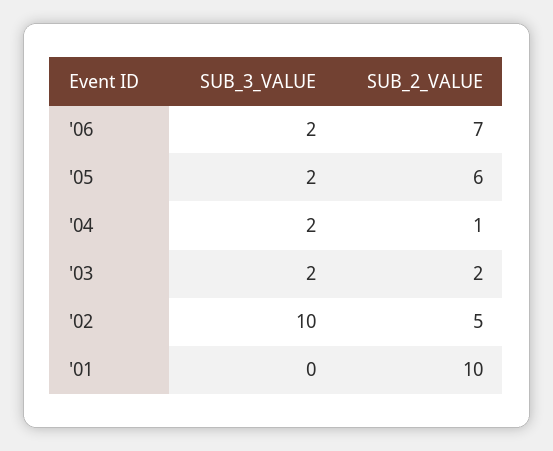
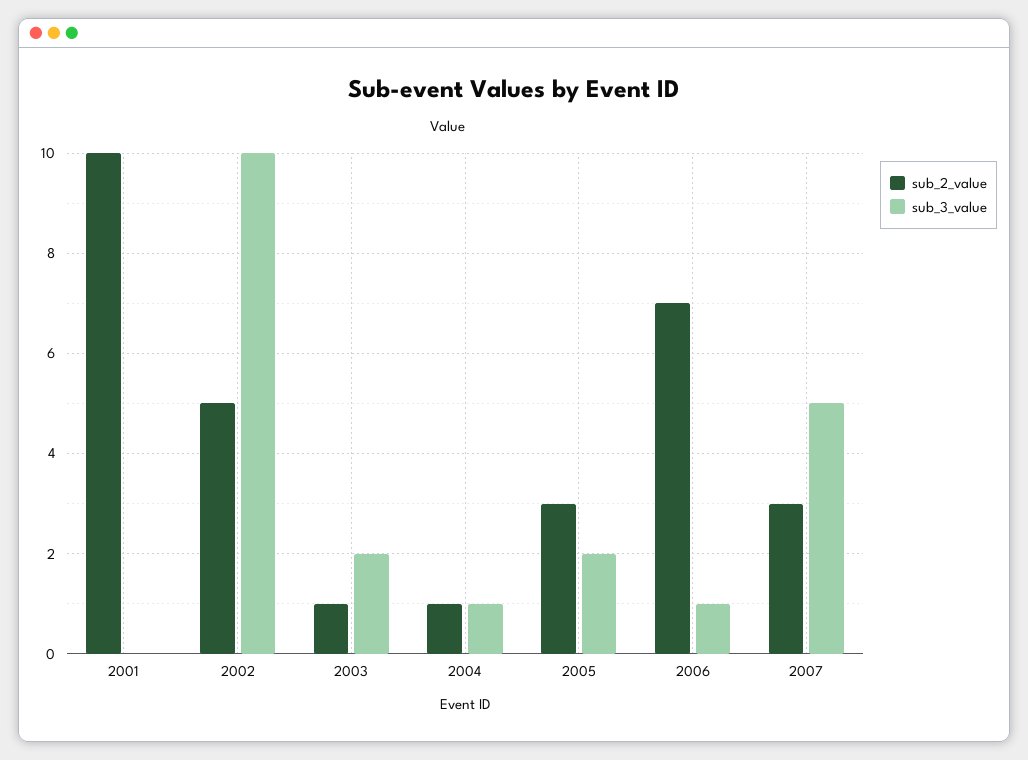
SUB_3_VALUE, '06: 2 -> 1
SUB_2_VALUE, '05: 6 -> 3
SUB_3_VALUE, '04: 2 -> 1
SUB_2_VALUE, '03: 2 -> 1
SUB_2_VALUE, 2007: none -> 3
SUB_3_VALUE, 2007: none -> 5

